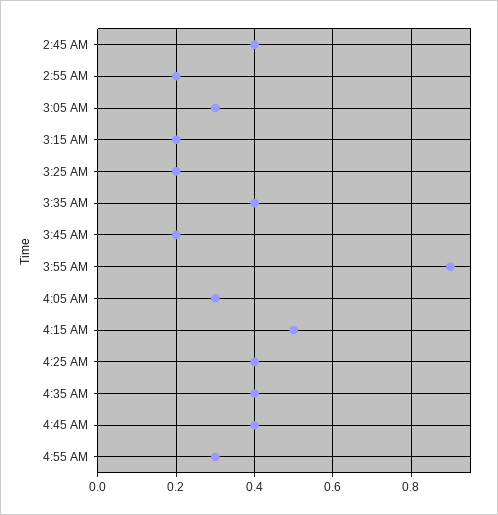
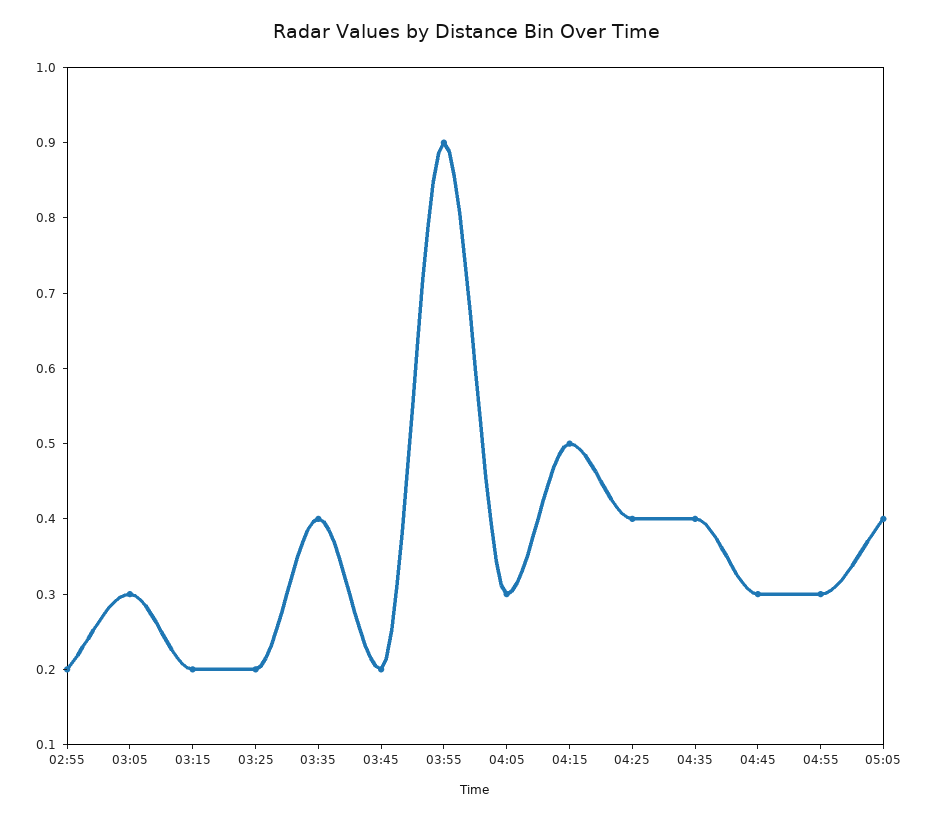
2:45 AM: 0.4 -> none
4:45 AM: 0.4 -> 0.3
05:05: none -> 0.4

